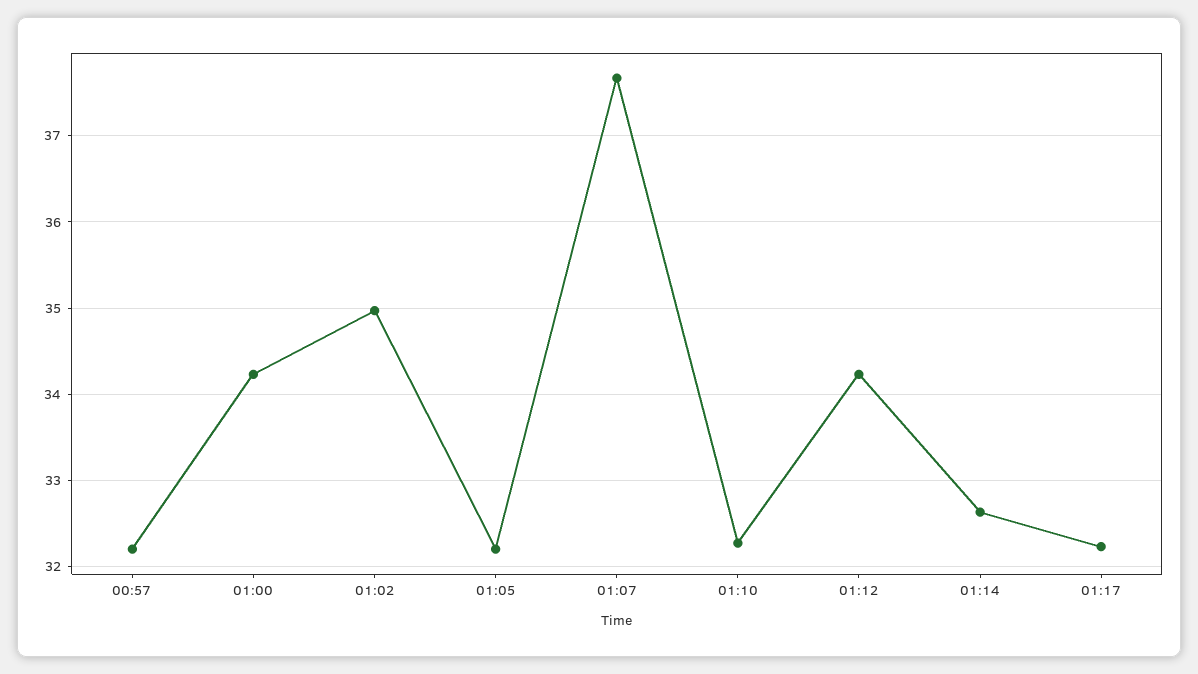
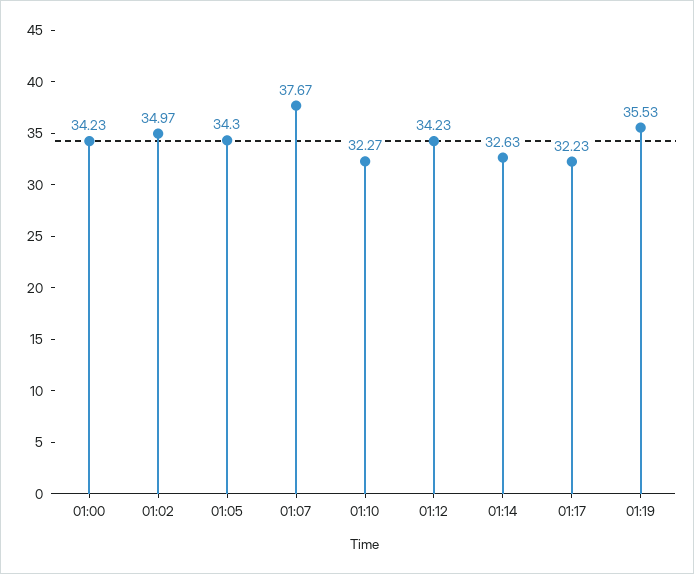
00:57: 32.2 -> none
01:05: 32.2 -> 34.3
01:19: none -> 35.53

